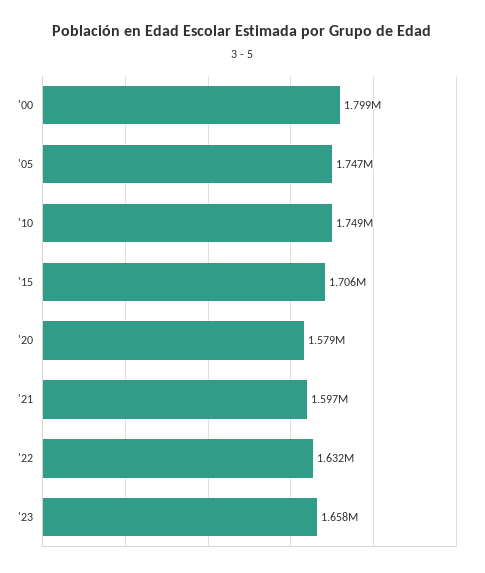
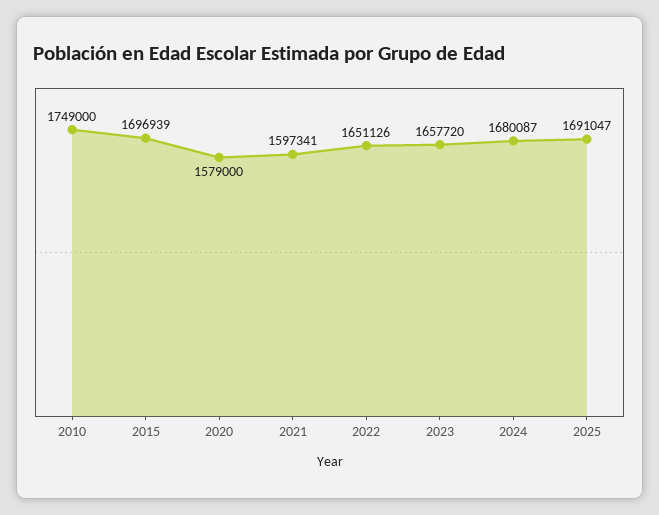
'00: 1799000 -> none
'05: 1747000 -> none
'15: 1706000 -> 1696939
'22: 1632000 -> 1651126
2024: none -> 1680087
2025: none -> 1691047

